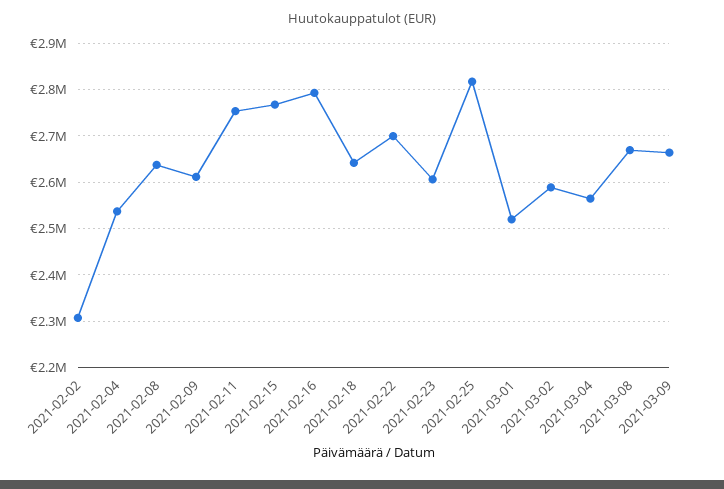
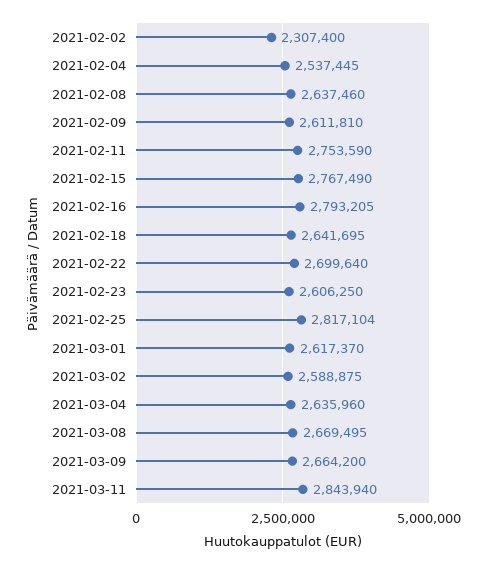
2021-03-01: 2520000 -> 2617370
2021-03-04: 2560000 -> 2635960
2021-03-11: none -> 2843940

